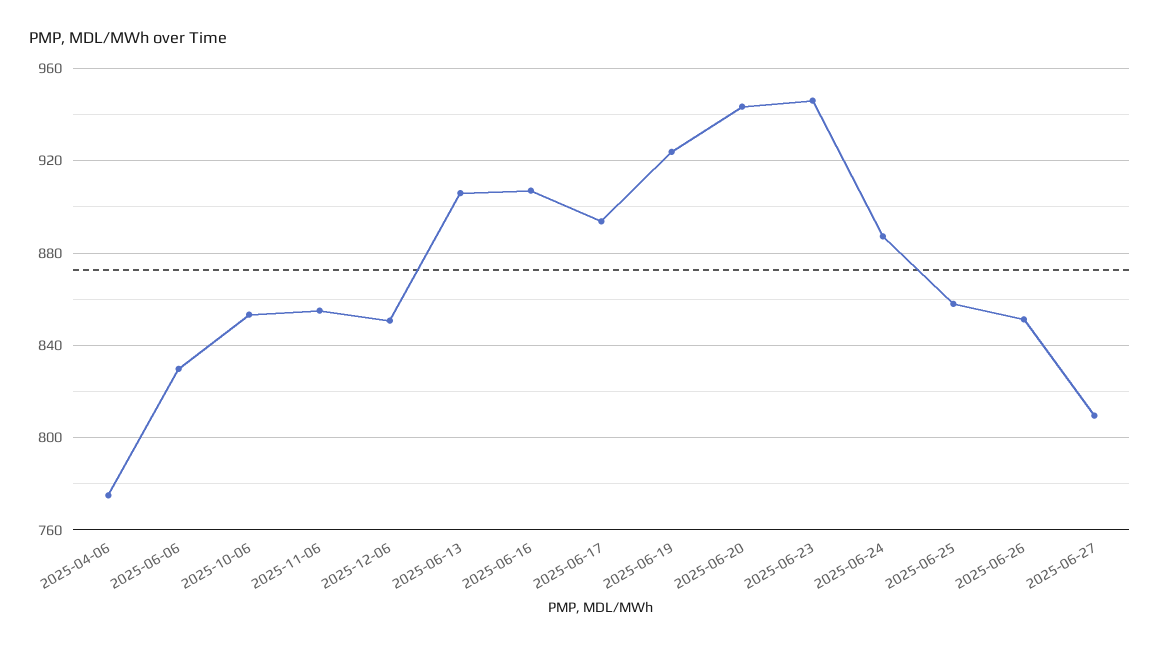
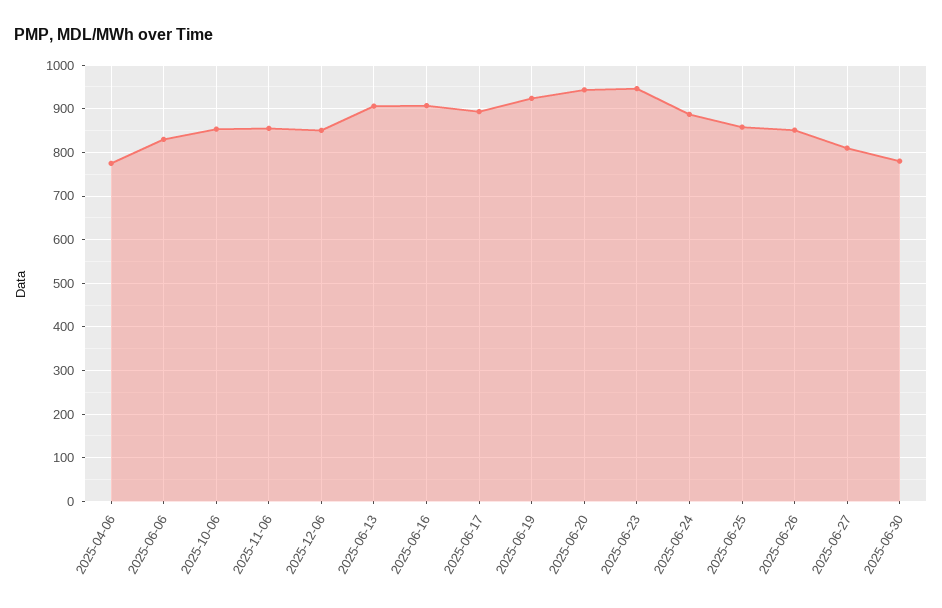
2025-06-30: none -> 780

